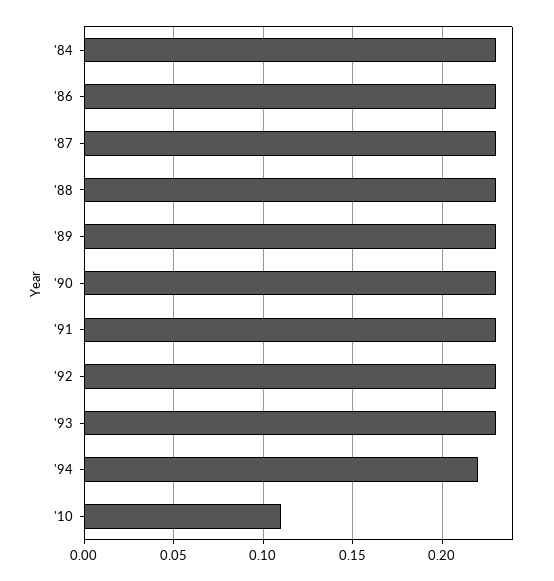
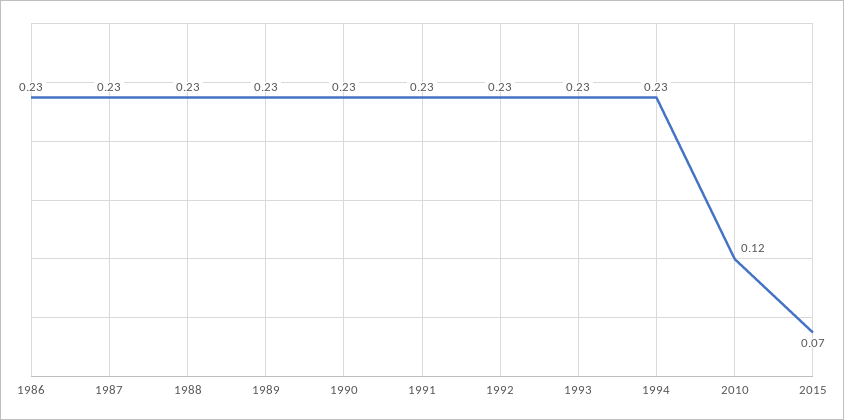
'84: 0.23 -> none
'94: 0.22 -> 0.23
'10: 0.11 -> 0.12
2015: none -> 0.07

